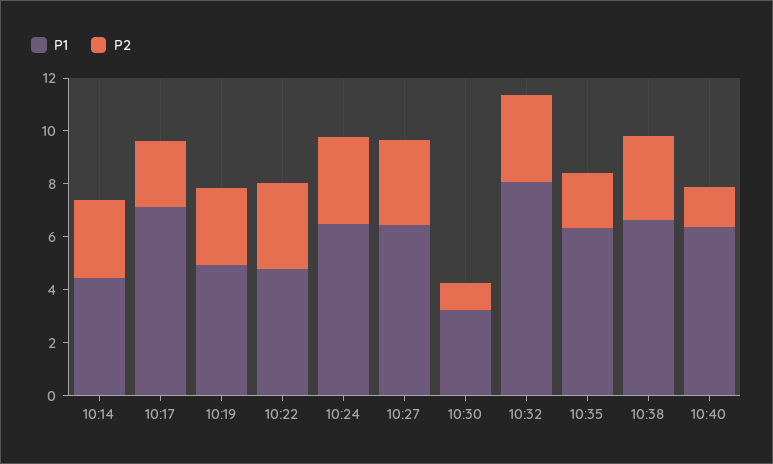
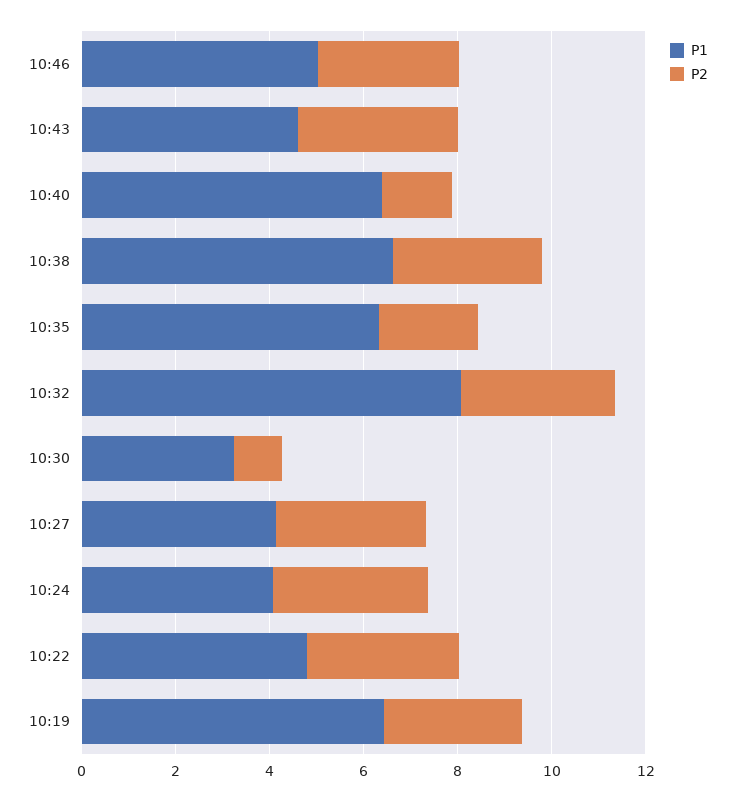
P1, 10:14: 4.5 -> none
P2, 10:14: 3 -> none
P1, 10:17: 7 -> none
P2, 10:17: 2.5 -> none
P1, 10:19: 5 -> 6.5
P1, 10:24: 6.5 -> 4
P1, 10:27: 6.5 -> 4
P1, 10:46: none -> 5
P2, 10:46: none -> 3
P1, 10:43: none -> 4.5
P2, 10:43: none -> 3.5

